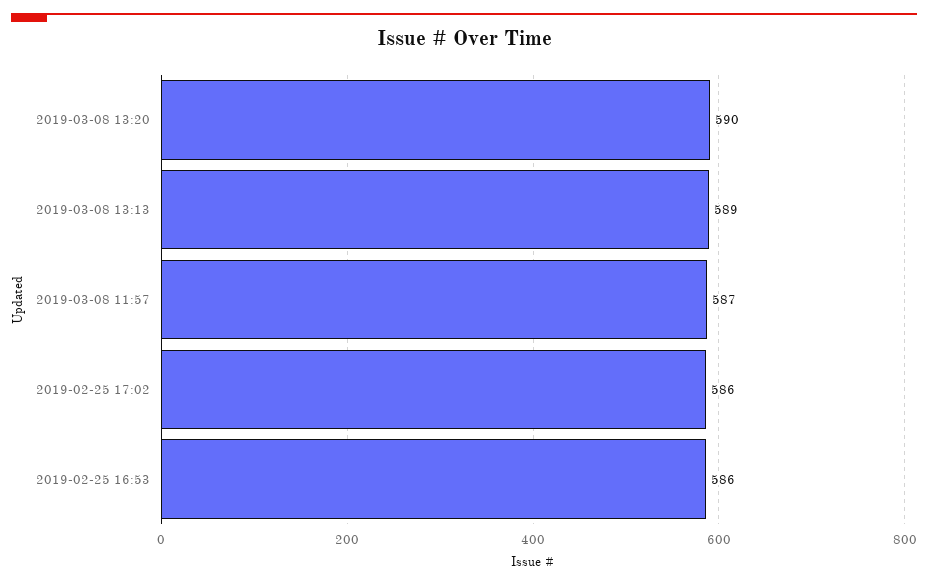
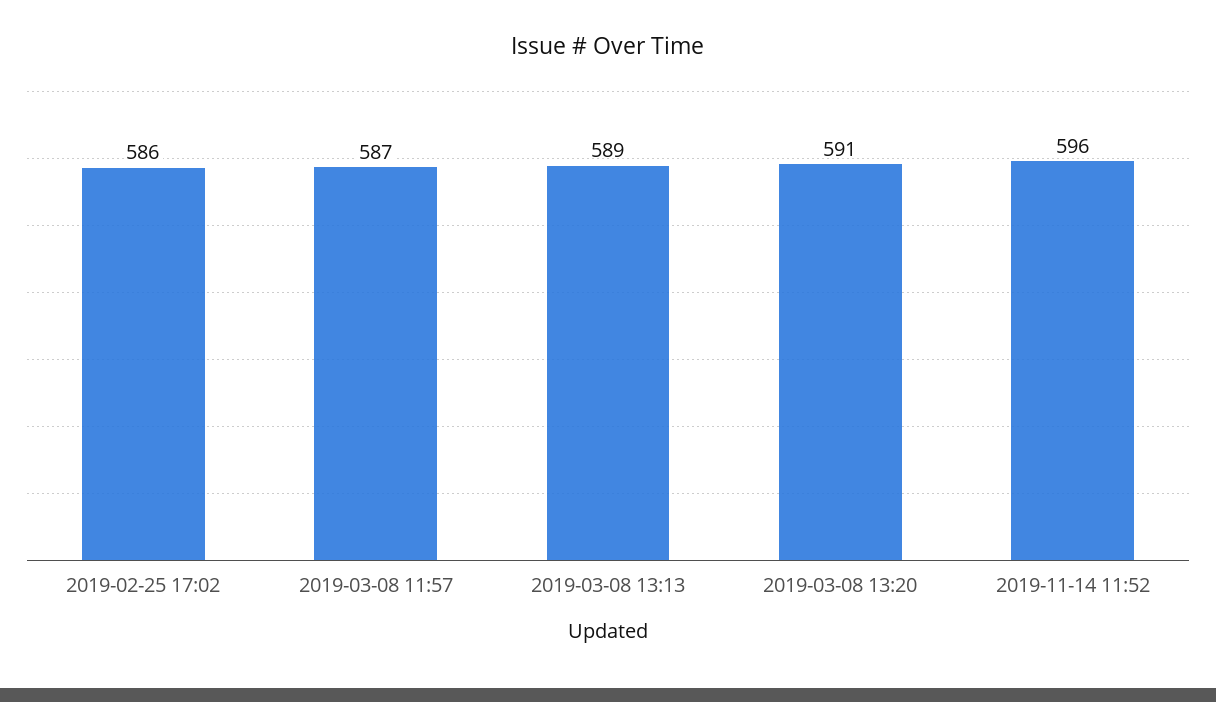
2019-03-08 13:20: 590 -> 591
2019-02-25 16:53: 586 -> none
2019-11-14 11:52: none -> 596

